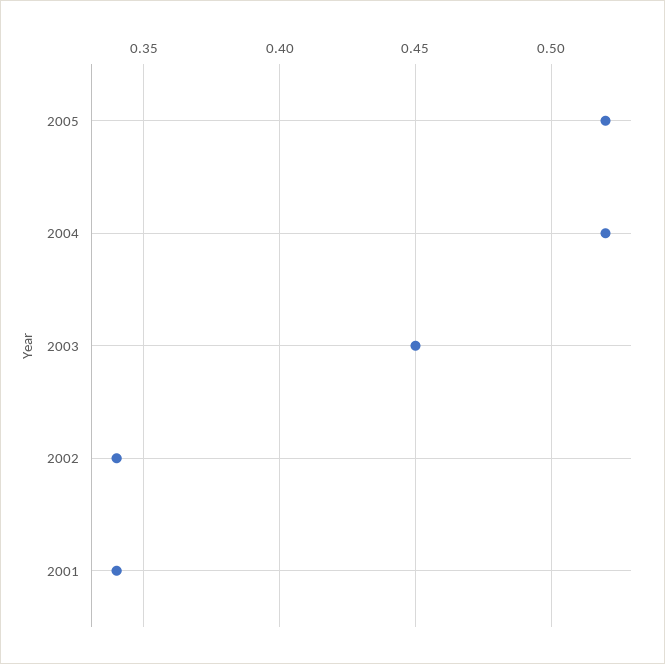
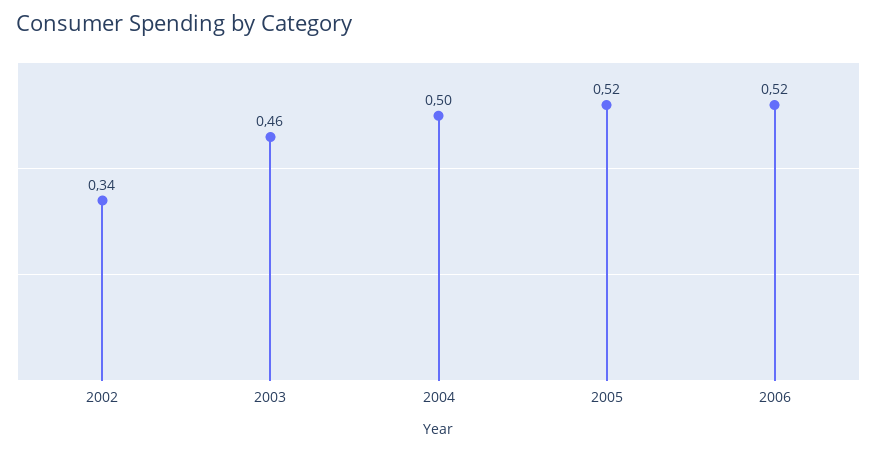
2004: 0.52 -> 0.5
2003: 0.45 -> 0.46
2001: 0.34 -> none
2006: none -> 0.52

